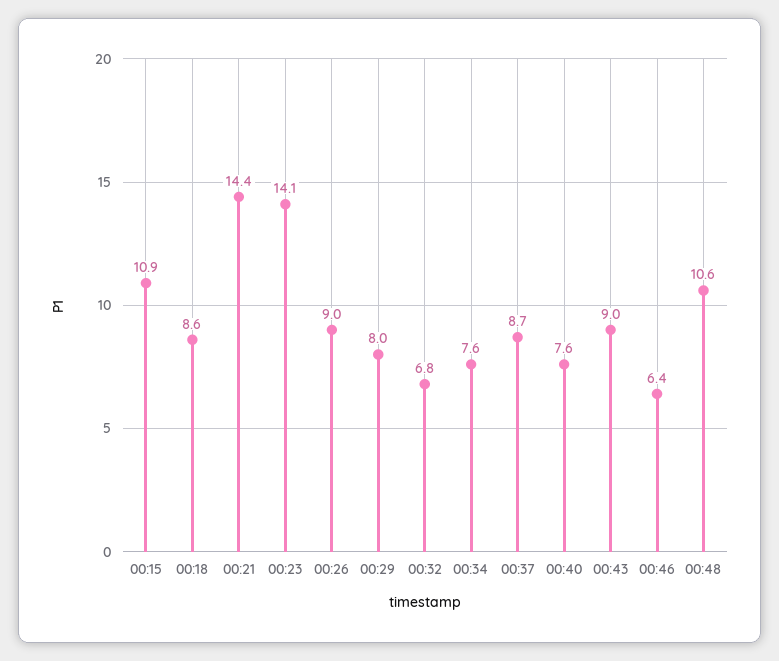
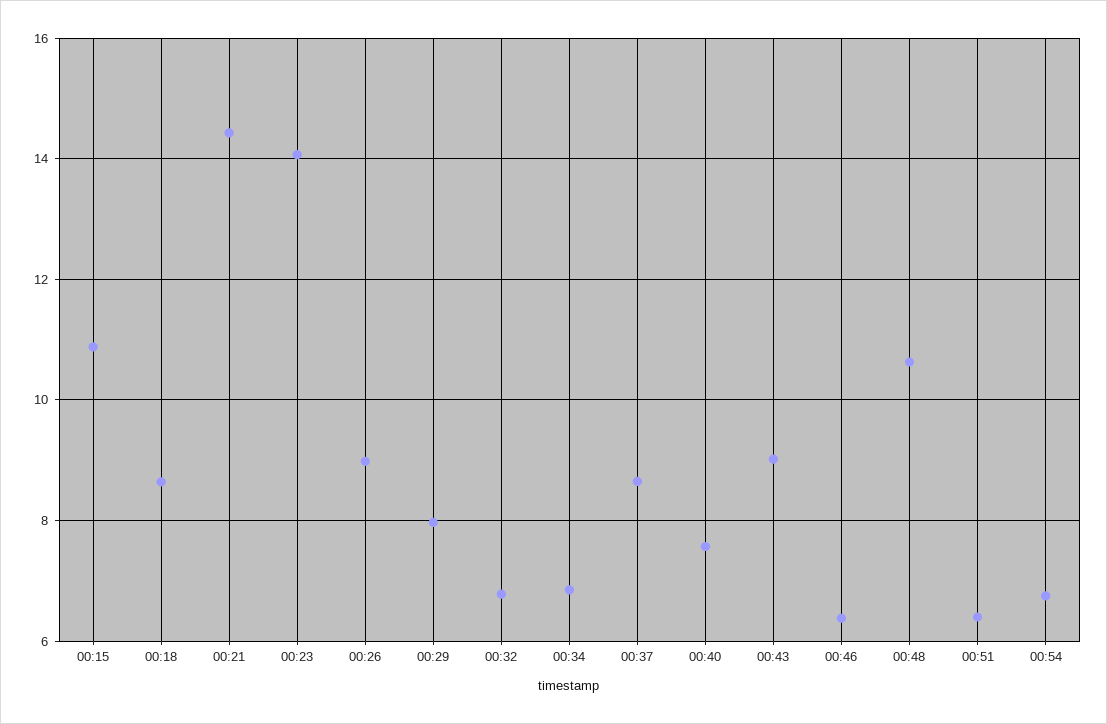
00:34: 7.6 -> 6.8
00:51: none -> 6.4
00:54: none -> 6.8

